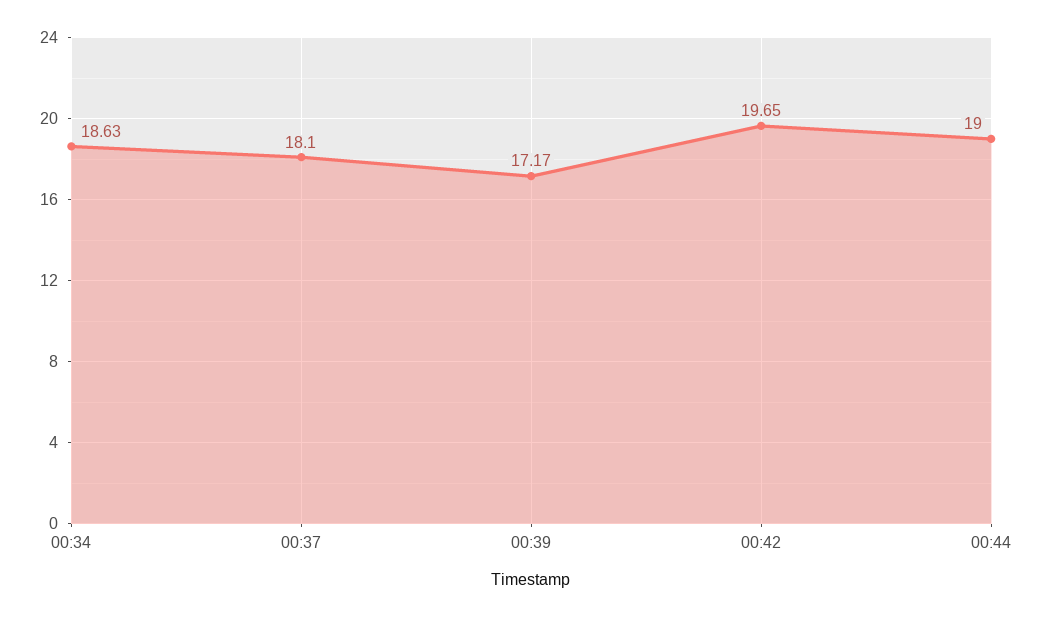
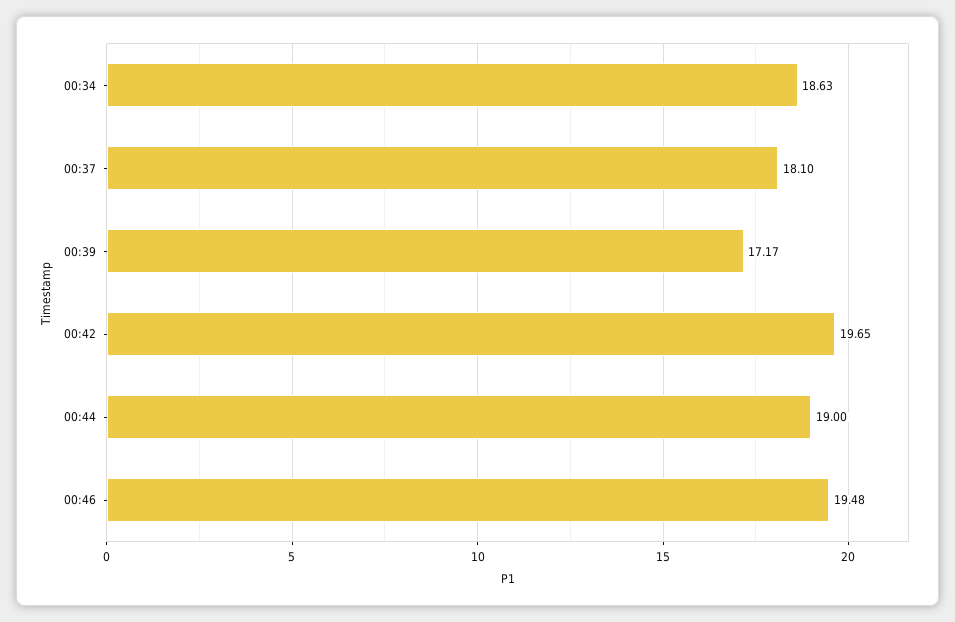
00:46: none -> 19.48

